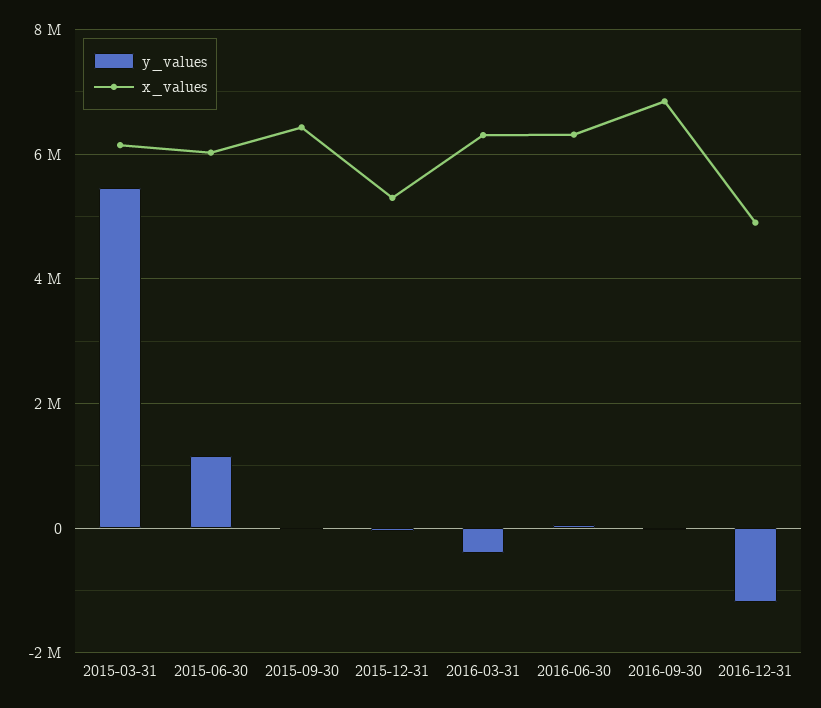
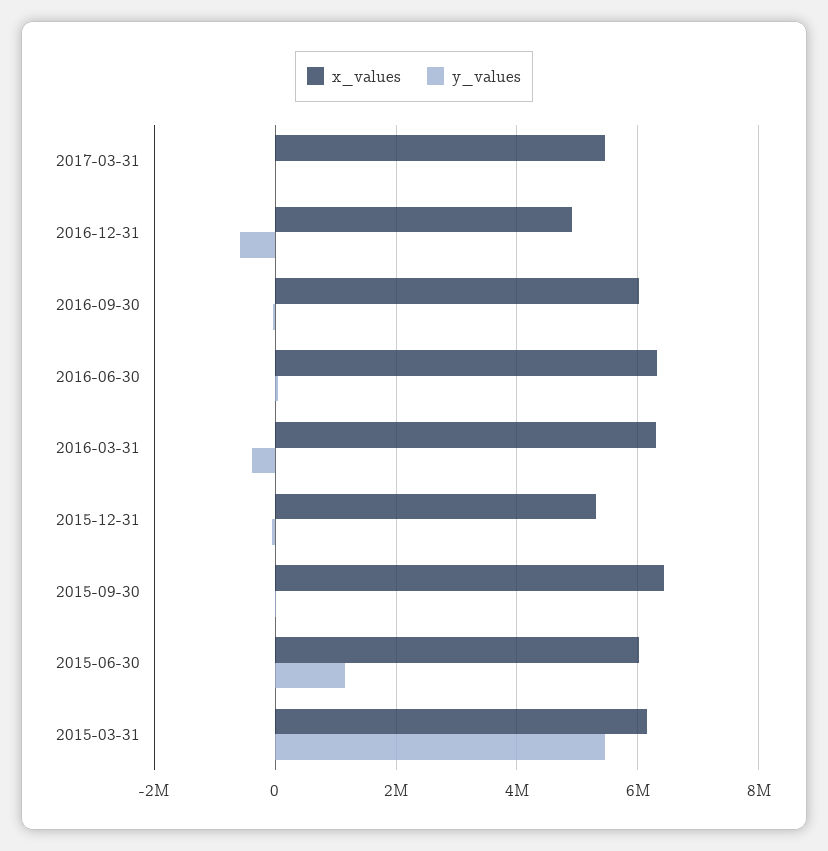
x_values, 2016-09-30: 6800000 -> 6000000
y_values, 2016-12-31: -1200000 -> -600000
x_values, 2017-03-31: none -> 5400000
y_values, 2017-03-31: none -> 0

